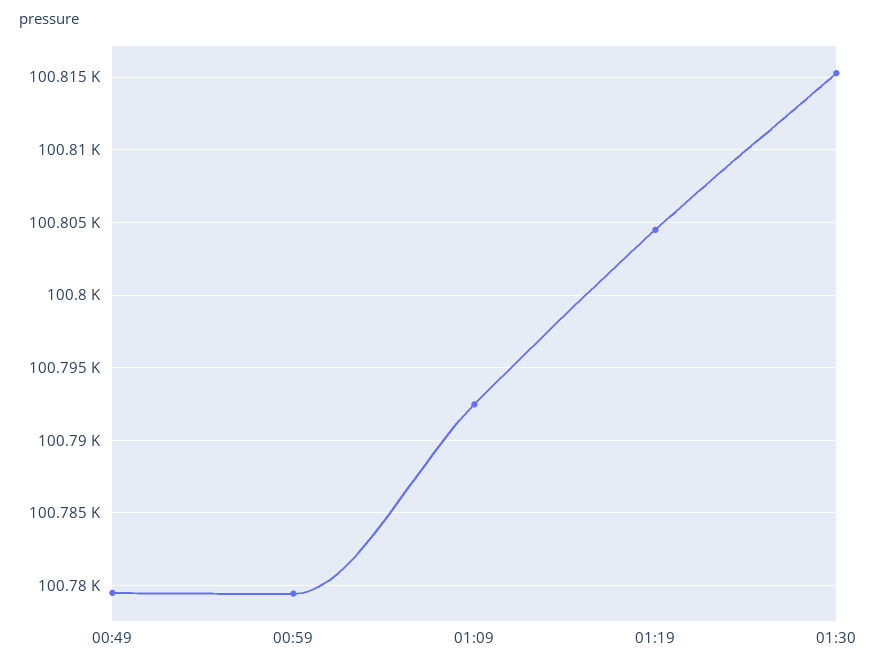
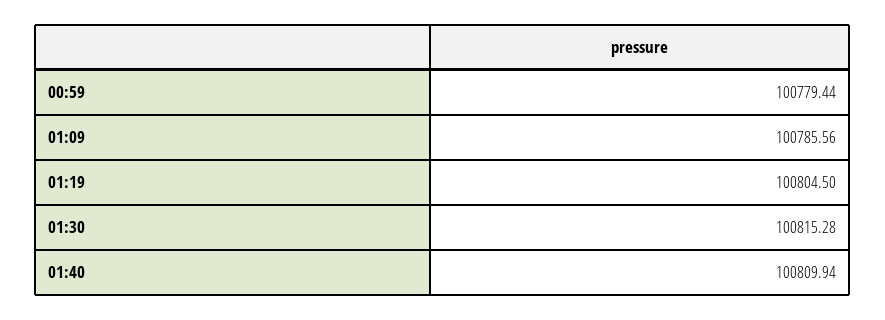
00:49: 100779.5 -> none
01:09: 100792.5 -> 100785.56
01:40: none -> 100809.94

